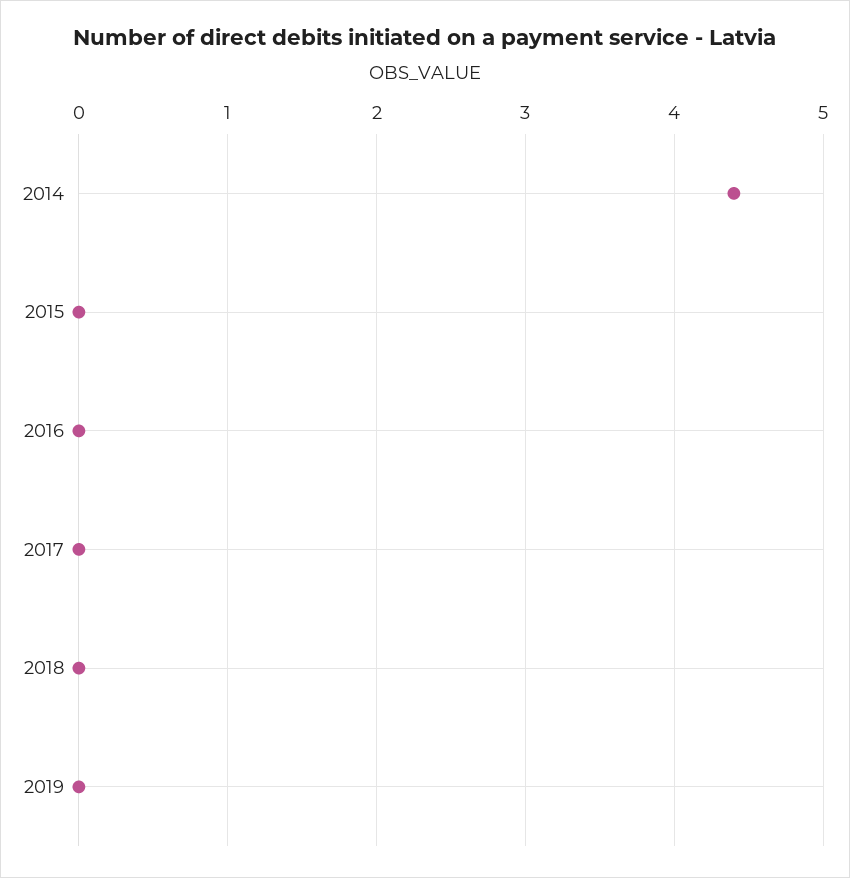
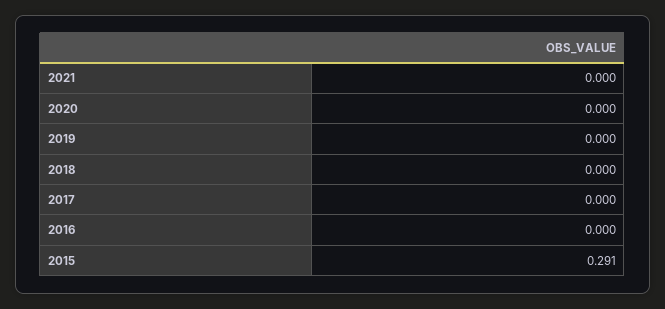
2014: 4.4 -> none
2015: 0 -> 0.291
2021: none -> 0
2020: none -> 0

